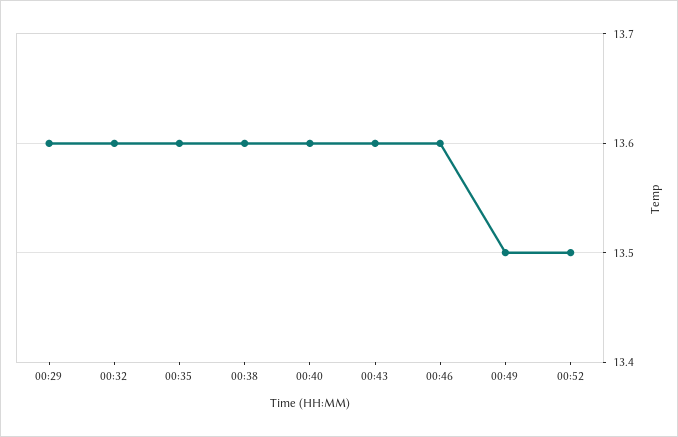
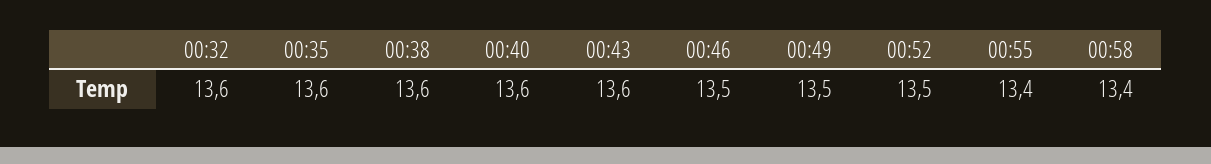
00:29: 13.6 -> none
00:46: 13.6 -> 13.5
00:55: none -> 13.4
00:58: none -> 13.4

